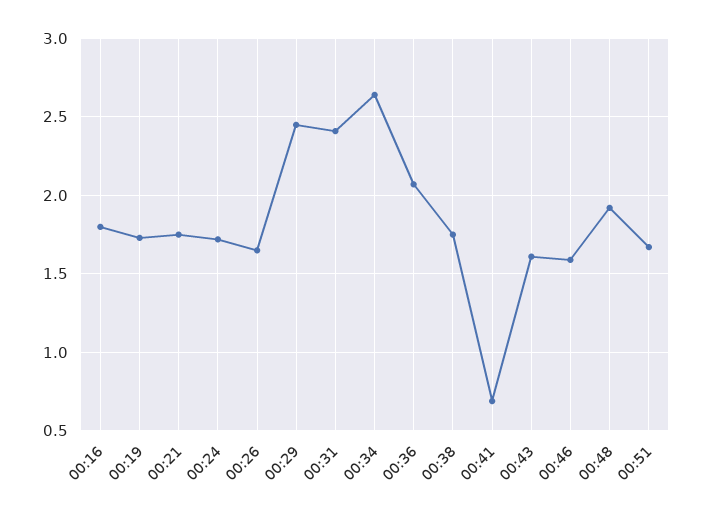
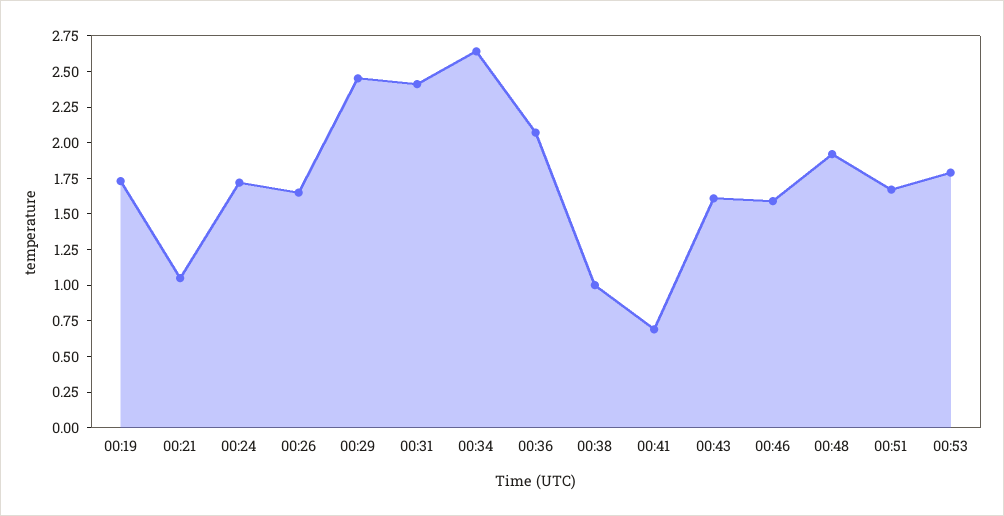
00:16: 1.8 -> none
00:21: 1.75 -> 1
00:38: 1.75 -> 1
00:53: none -> 1.75

